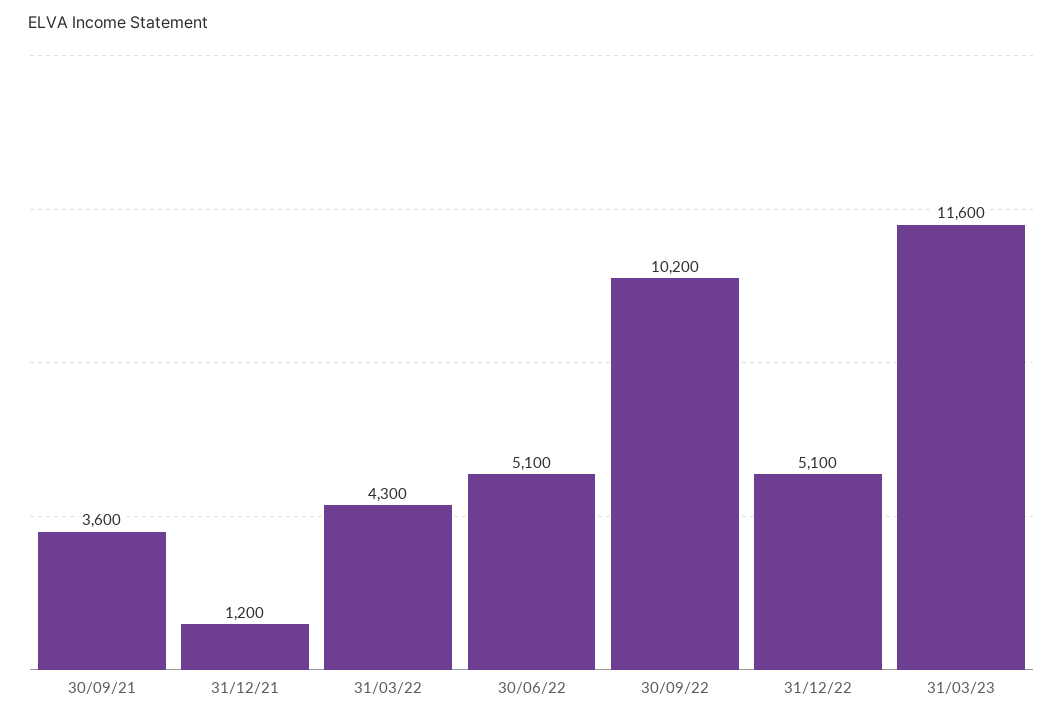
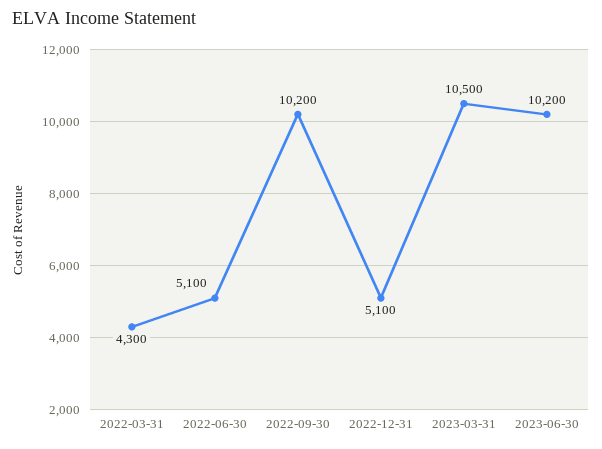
30/09/21: 3600 -> none
31/12/21: 1200 -> none
31/03/23: 11600 -> 10500
2023-06-30: none -> 10200

